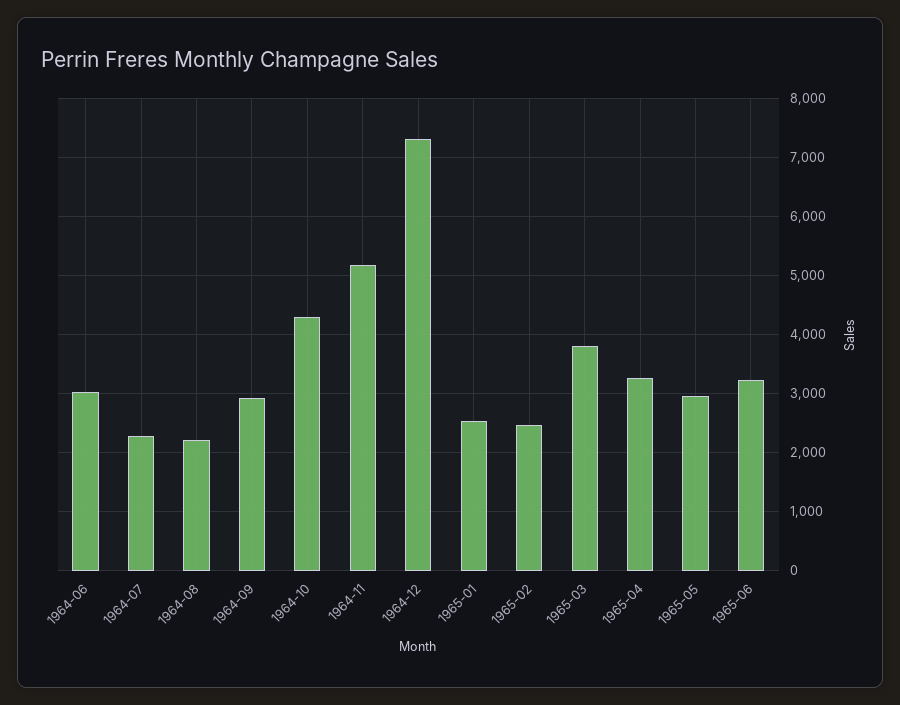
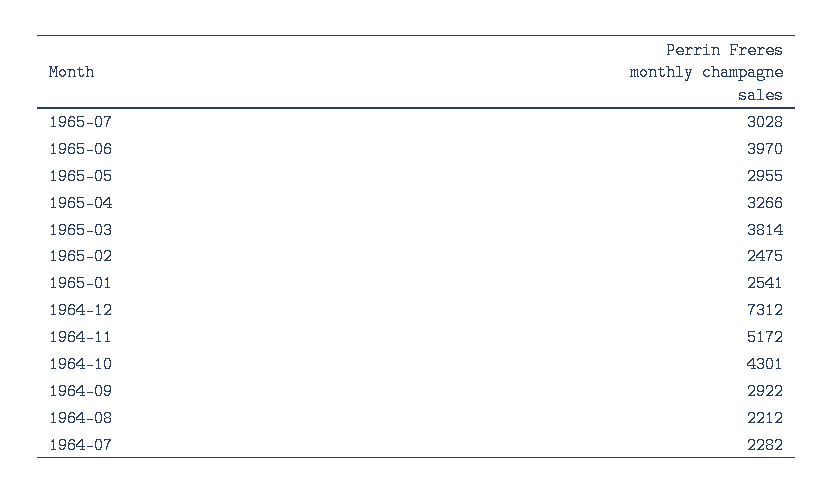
1964-06: 3000 -> none
1965-06: 3200 -> 3970
1965-07: none -> 3028

